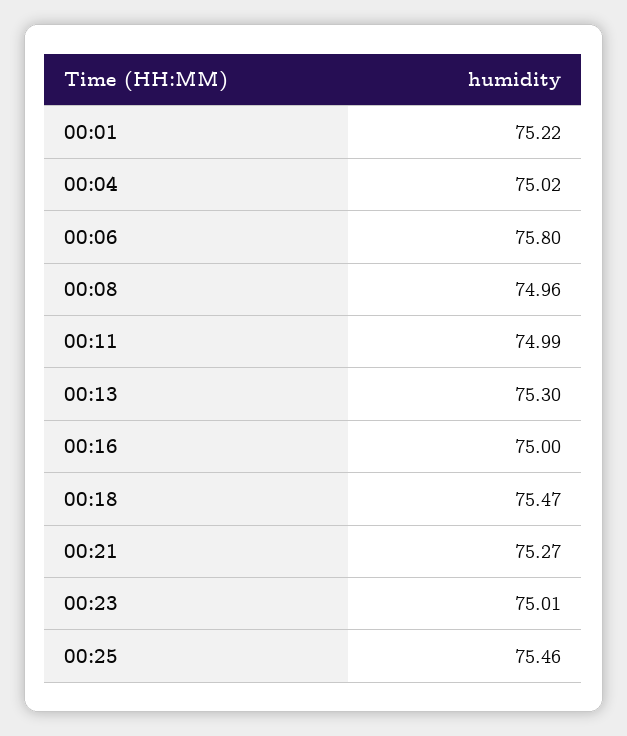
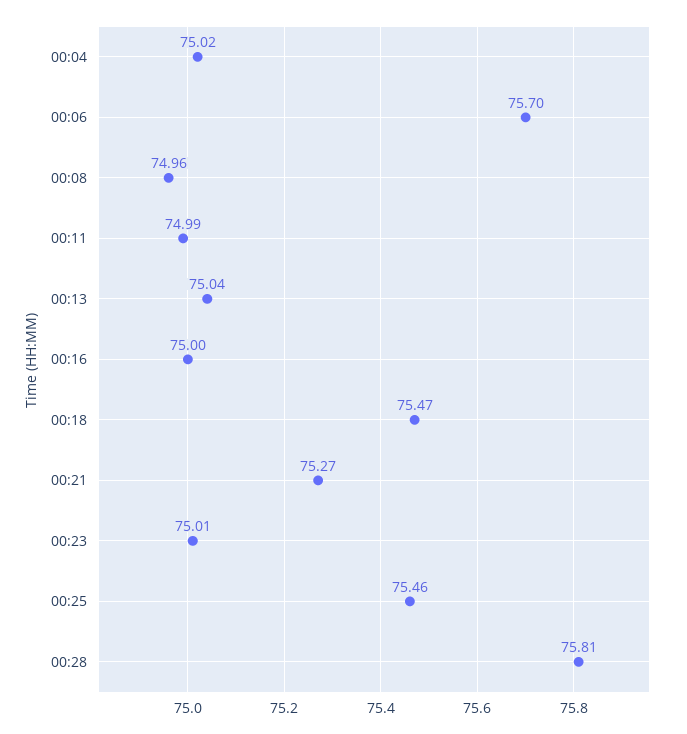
00:01: 75.22 -> none
00:06: 75.8 -> 75.7
00:13: 75.3 -> 75.04
00:28: none -> 75.81

